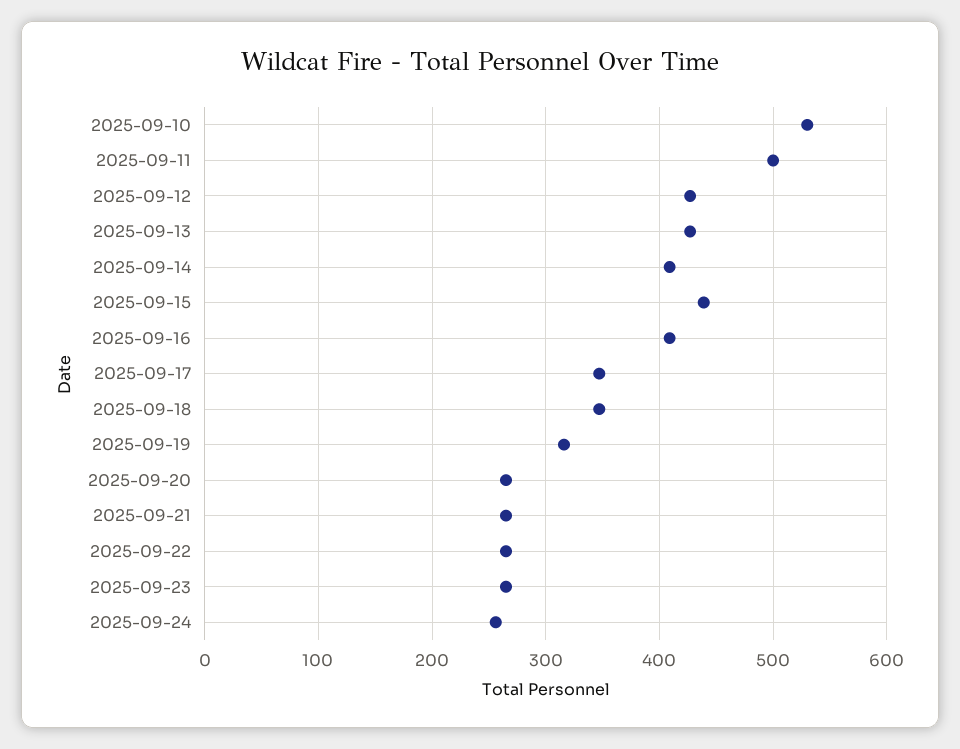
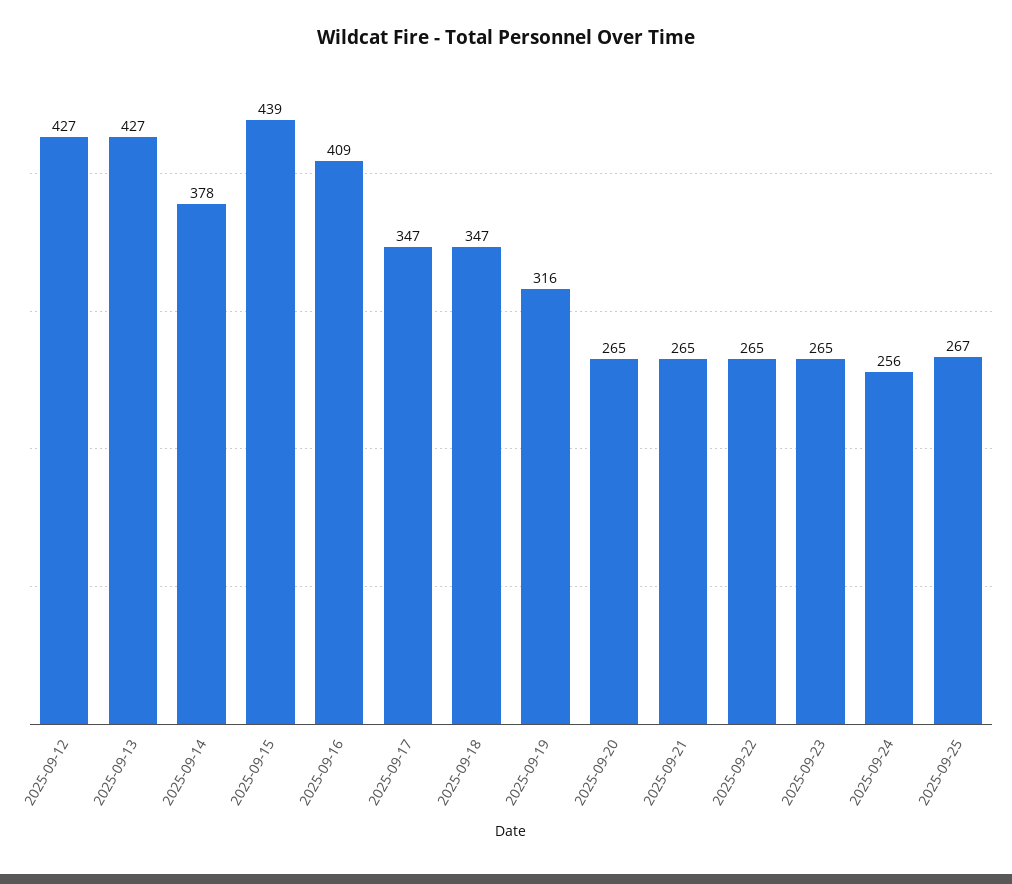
2025-09-10: 530 -> none
2025-09-11: 500 -> none
2025-09-14: 410 -> 378
2025-09-25: none -> 267

